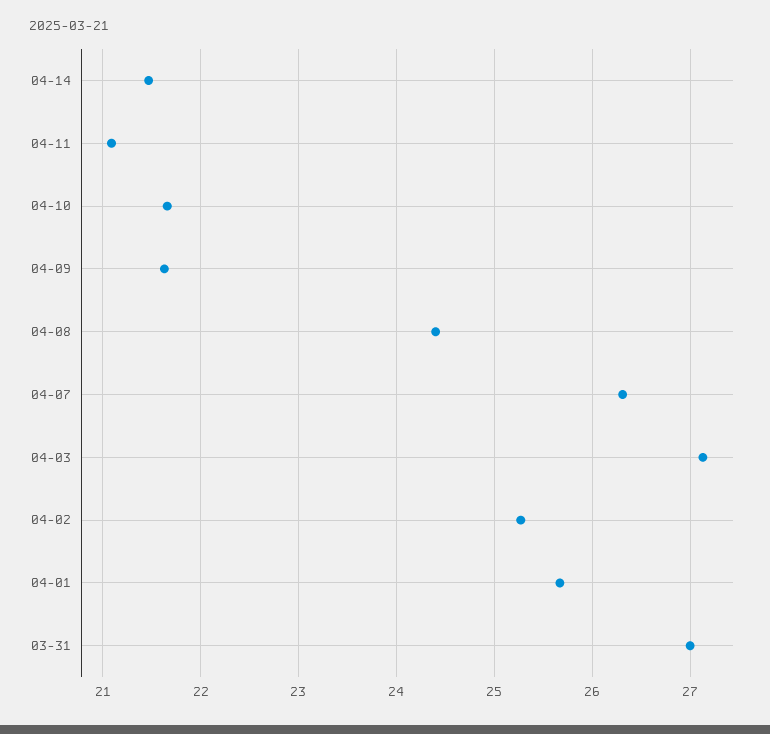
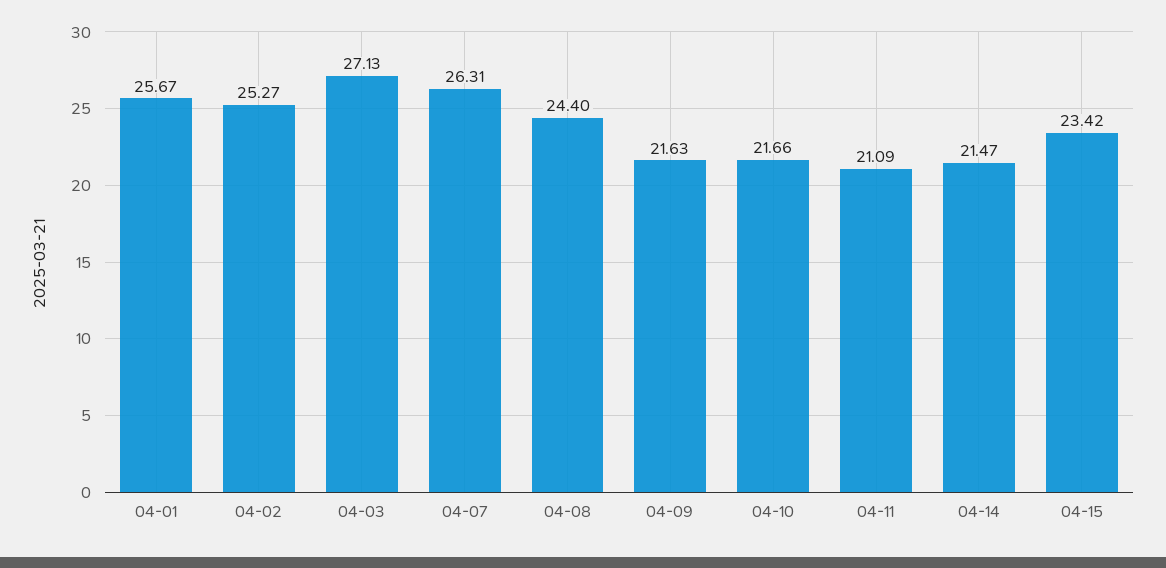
03-31: 27 -> none
04-15: none -> 23.42

